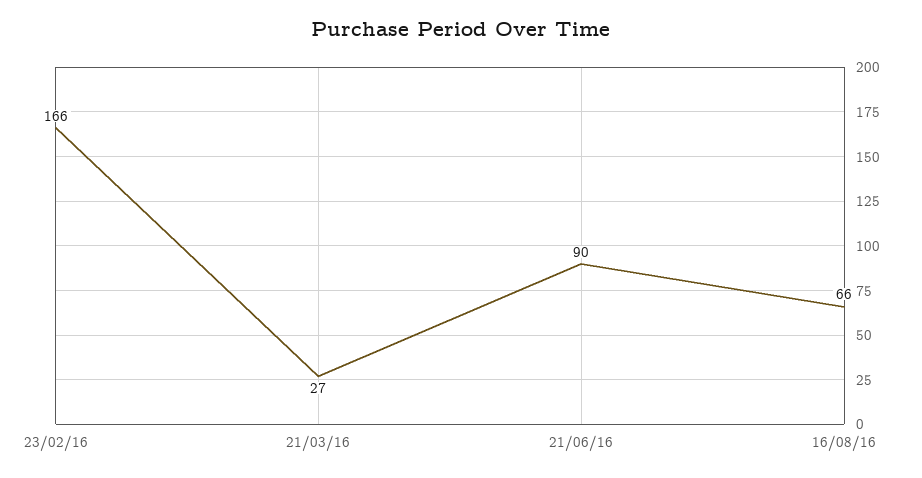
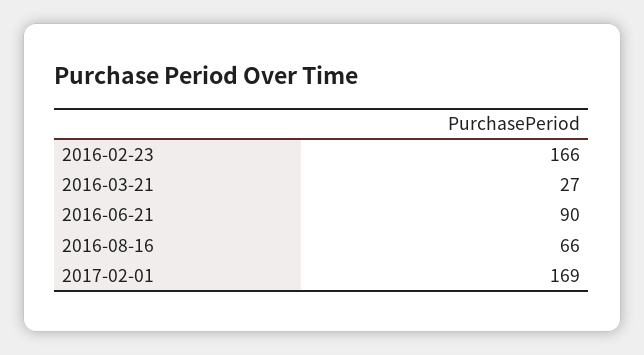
2017-02-01: none -> 169

